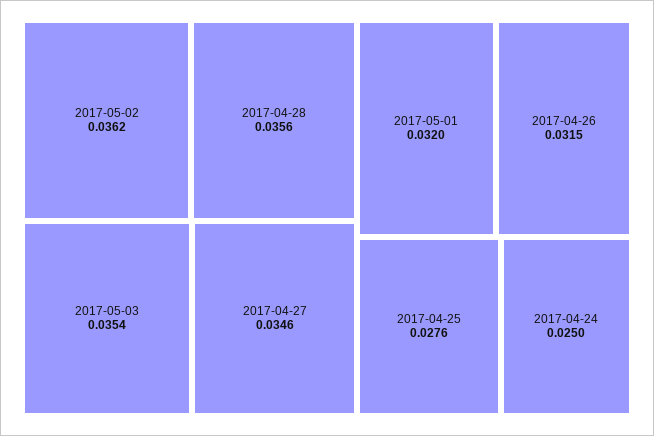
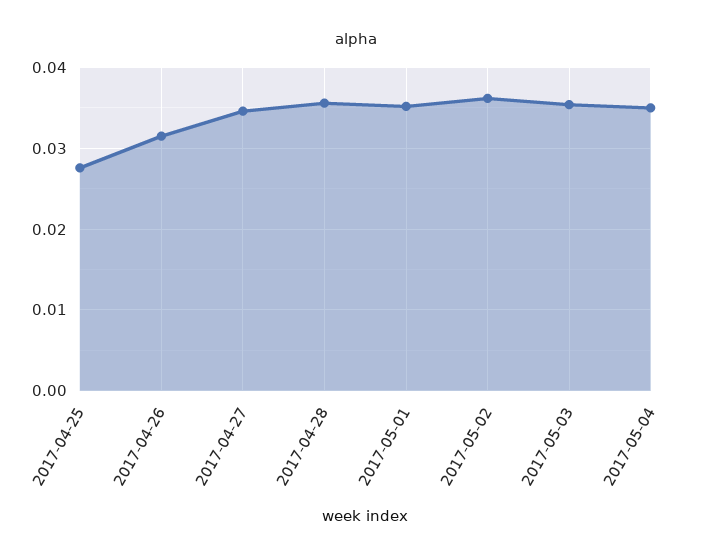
2017-05-01: 0.032 -> 0.035
2017-04-24: 0.025 -> none
2017-05-04: none -> 0.035

